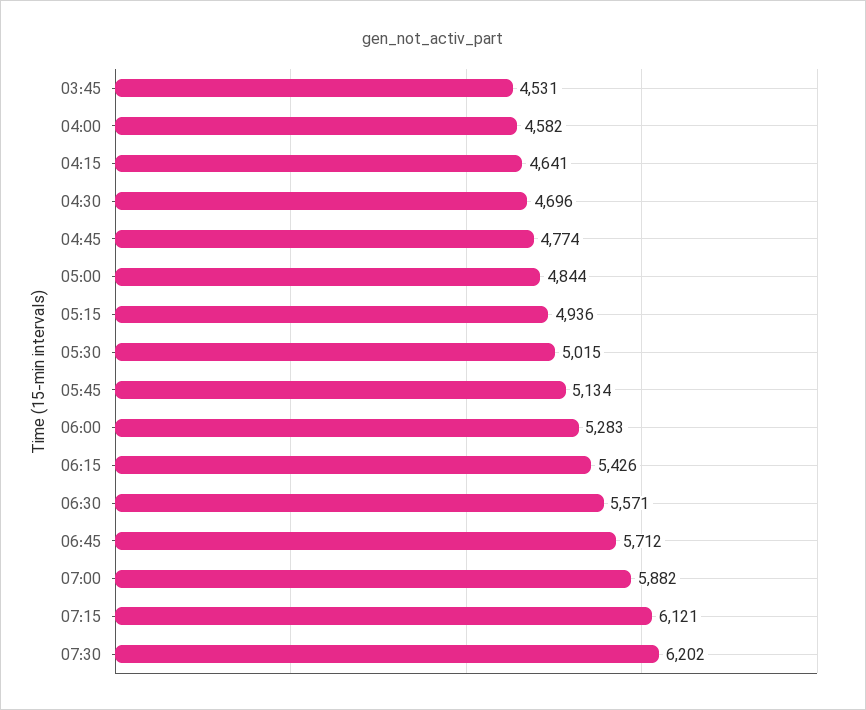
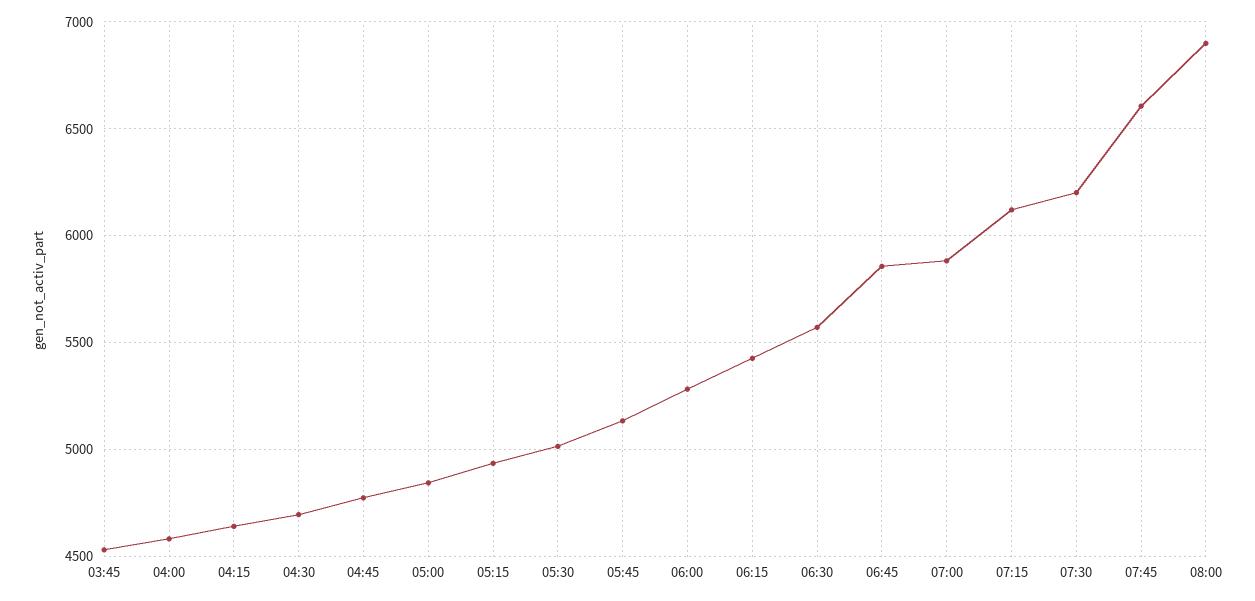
06:45: 5712 -> 5850
07:45: none -> 6600
08:00: none -> 6900

